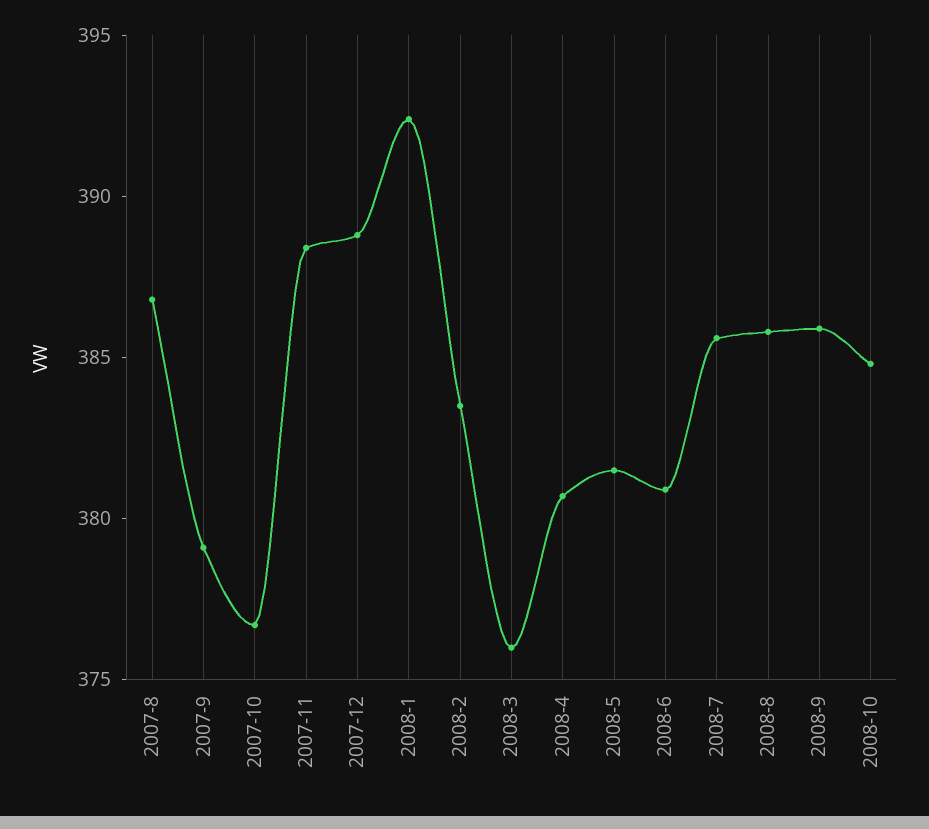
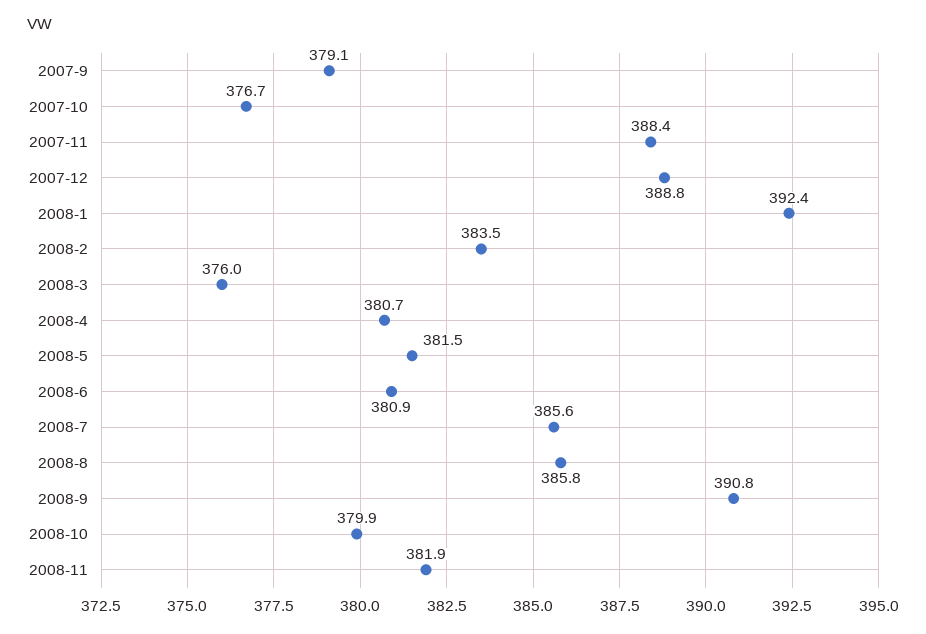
2007-8: 387 -> none
2008-9: 386 -> 390.8
2008-10: 385 -> 379.9
2008-11: none -> 381.9

